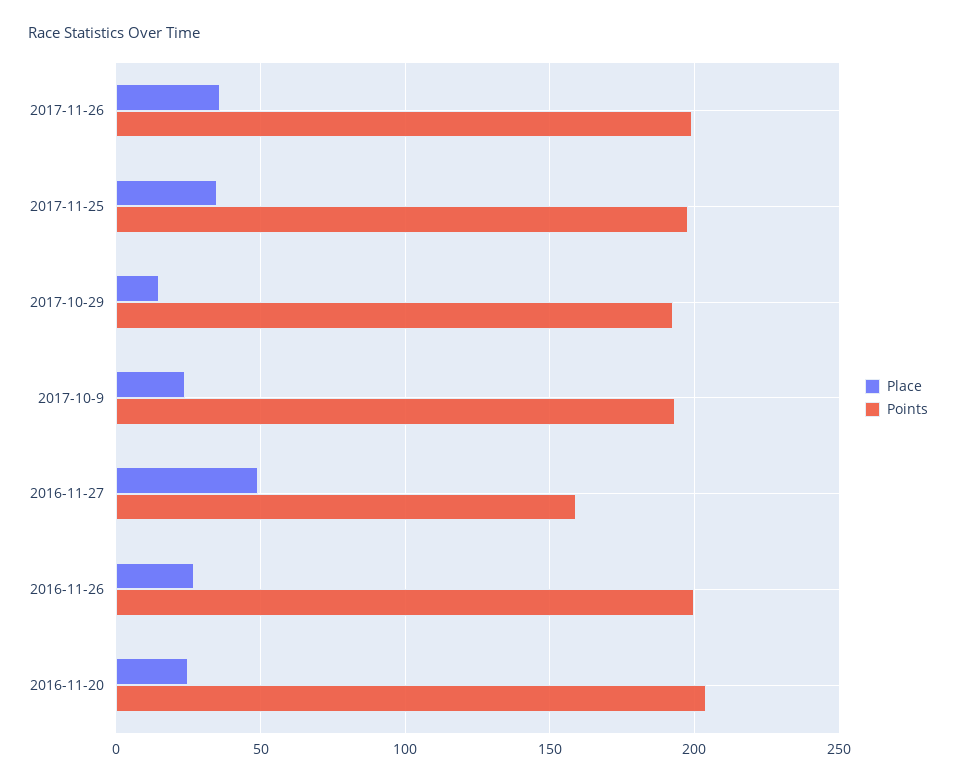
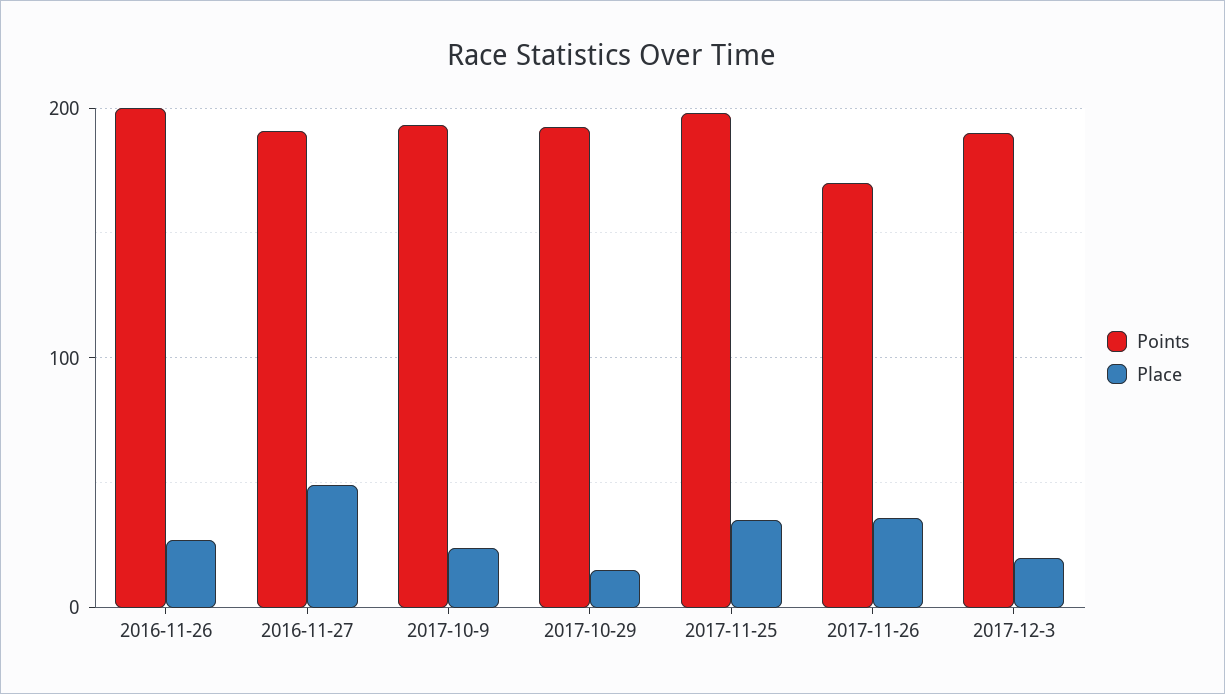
Points, 2017-11-26: 200 -> 170
Points, 2016-11-27: 160 -> 190
Place, 2016-11-20: 25 -> none
Points, 2016-11-20: 205 -> none
Points, 2017-12-3: none -> 190
Place, 2017-12-3: none -> 20

